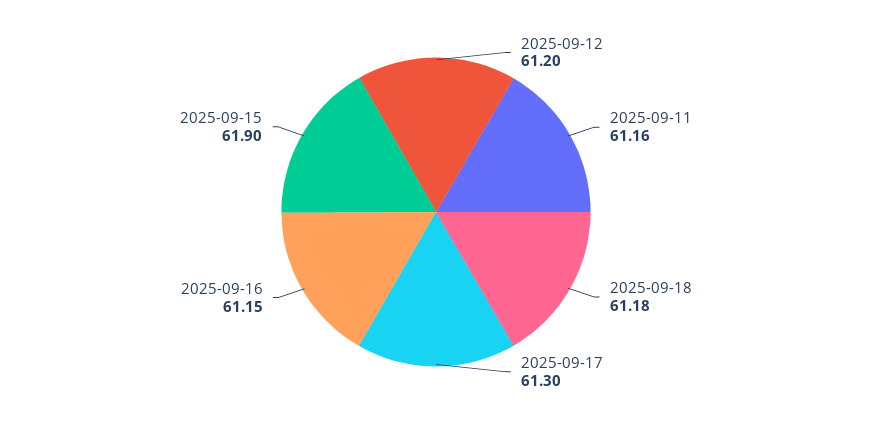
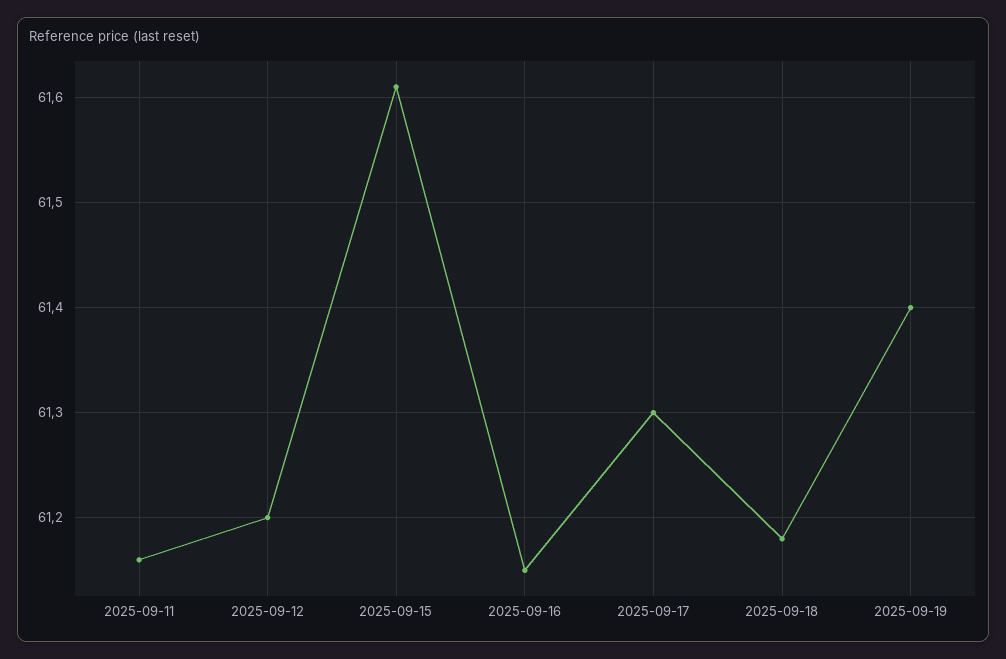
2025-09-15: 61.9 -> 61.61
2025-09-19: none -> 61.4

